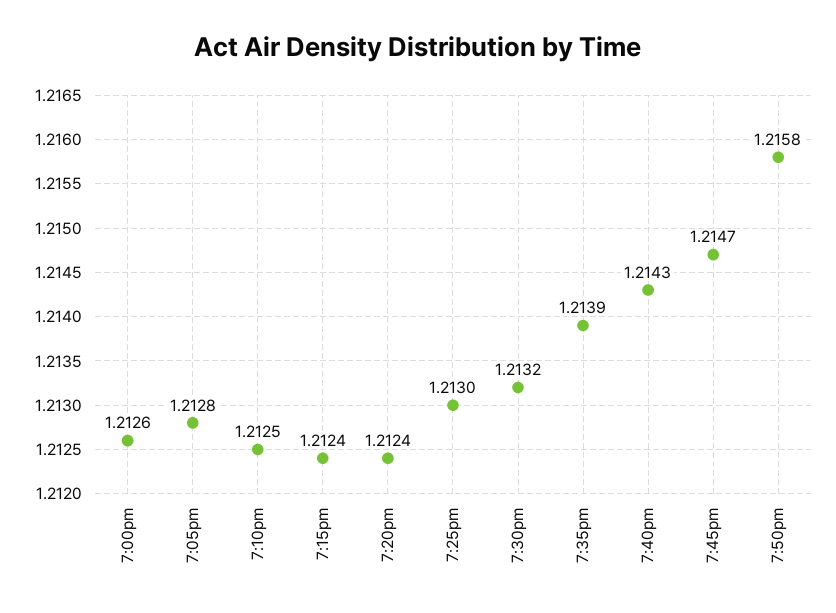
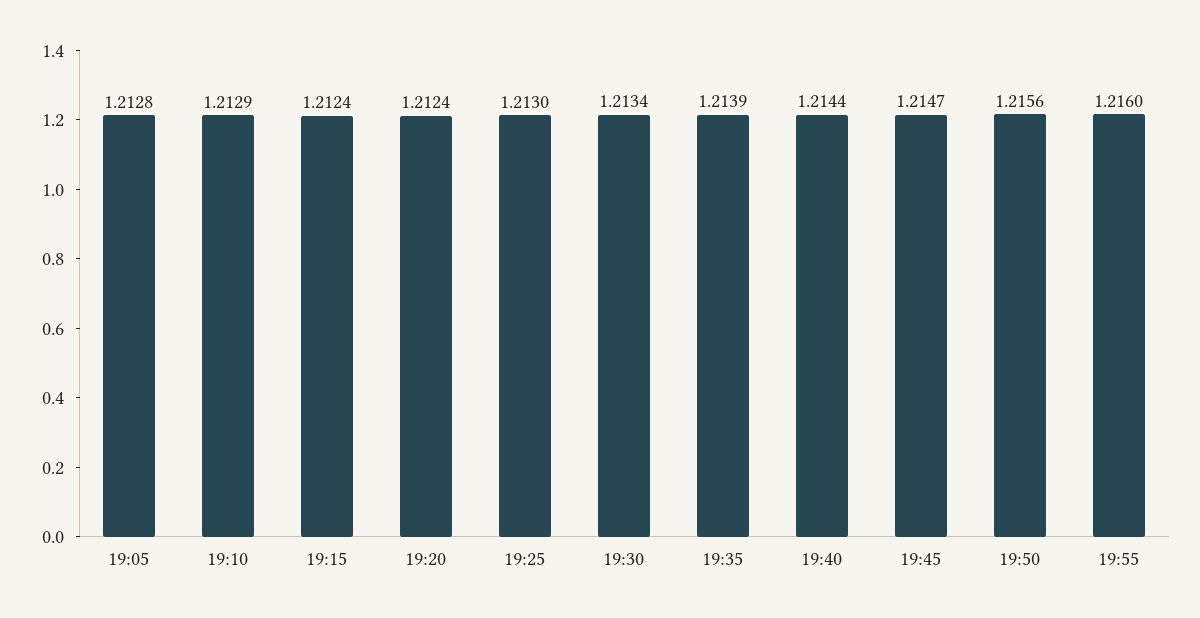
7:00pm: 1.2126 -> none
7:10pm: 1.2125 -> 1.2129
7:30pm: 1.2132 -> 1.2134
7:40pm: 1.2143 -> 1.2144
7:50pm: 1.2158 -> 1.2156
19:55: none -> 1.216

